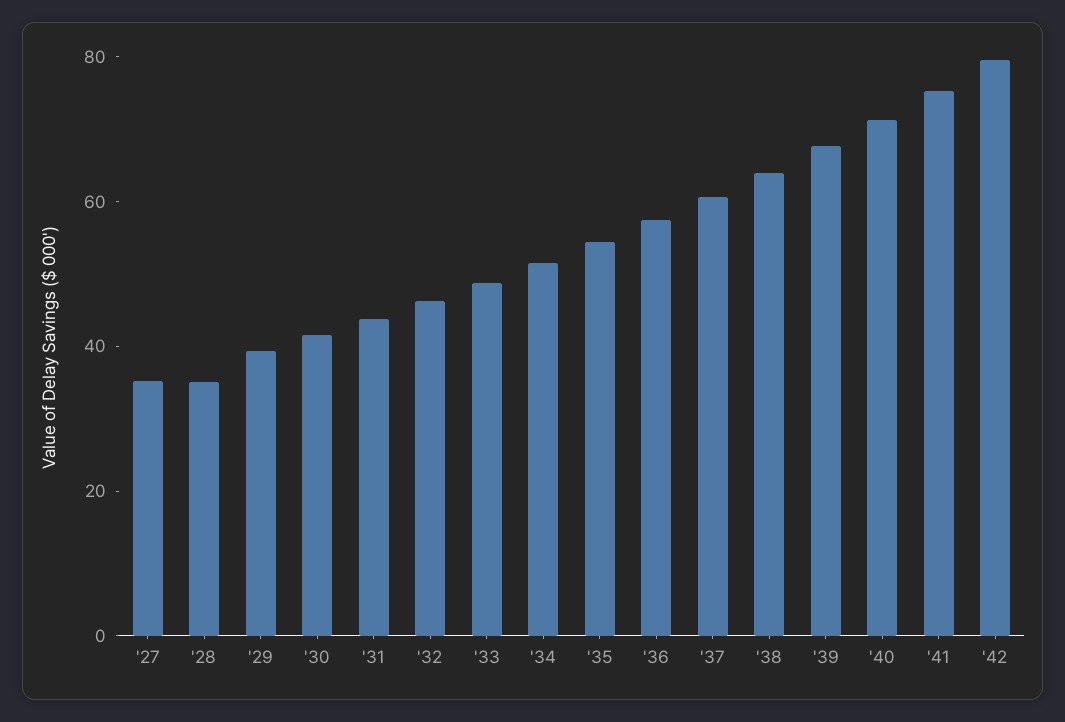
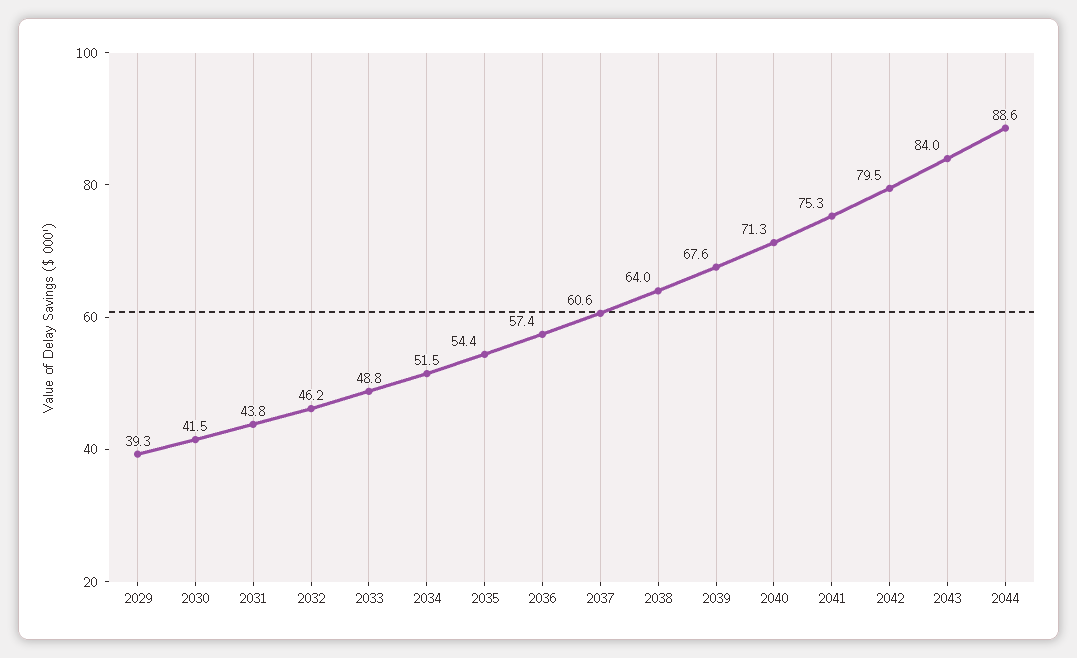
'27: 35 -> none
'28: 35 -> none
2043: none -> 84
2044: none -> 88.6

